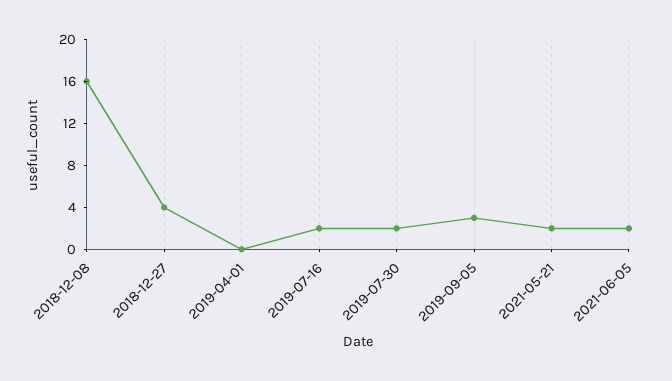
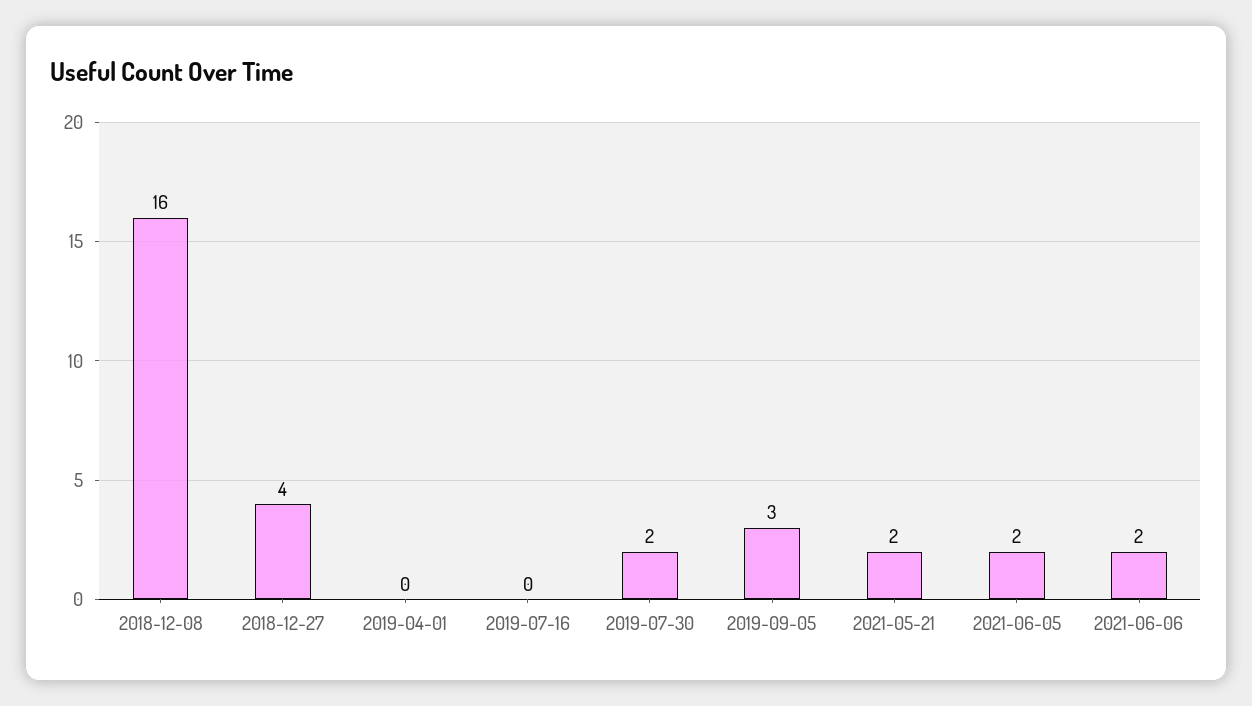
2019-07-16: 2 -> 0
2021-06-06: none -> 2

